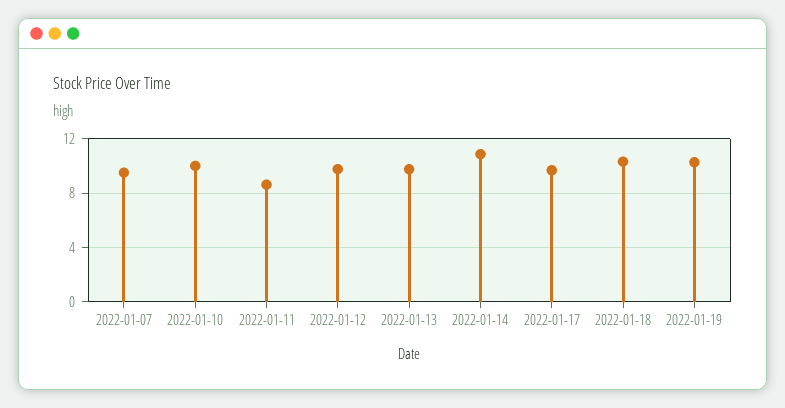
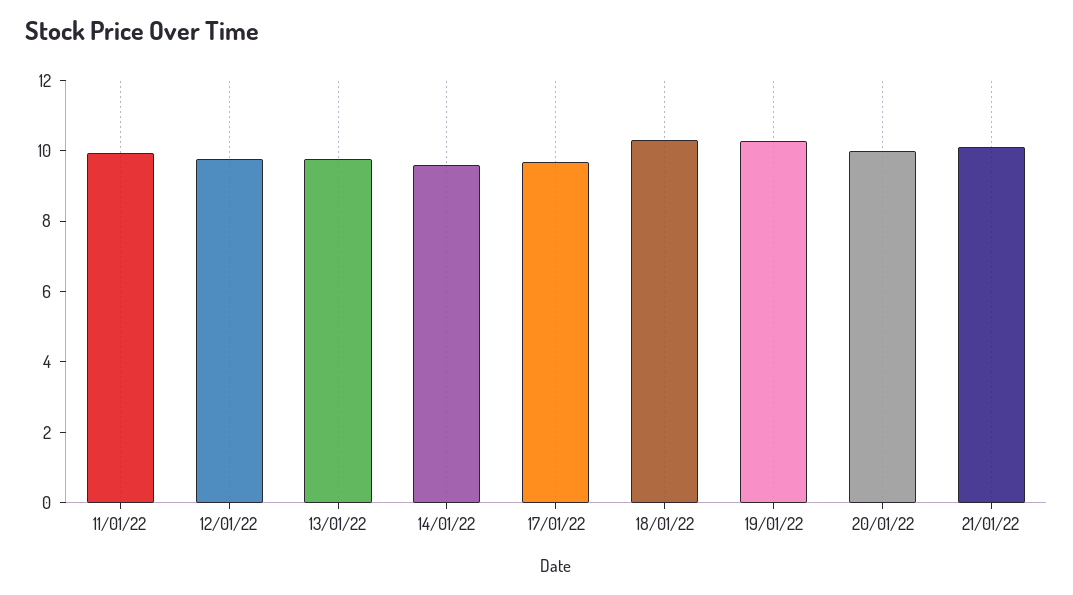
2022-01-07: 9.5 -> none
2022-01-10: 10 -> none
2022-01-11: 8.5 -> 10
2022-01-14: 11 -> 9.5
20/01/22: none -> 10
21/01/22: none -> 10

